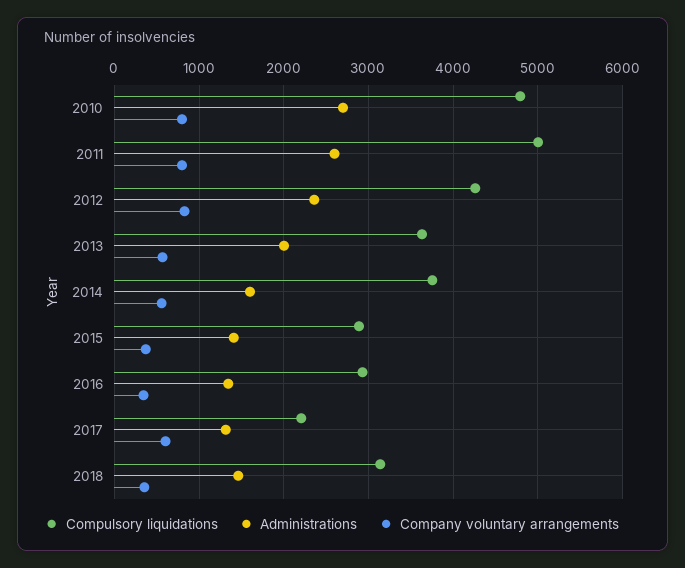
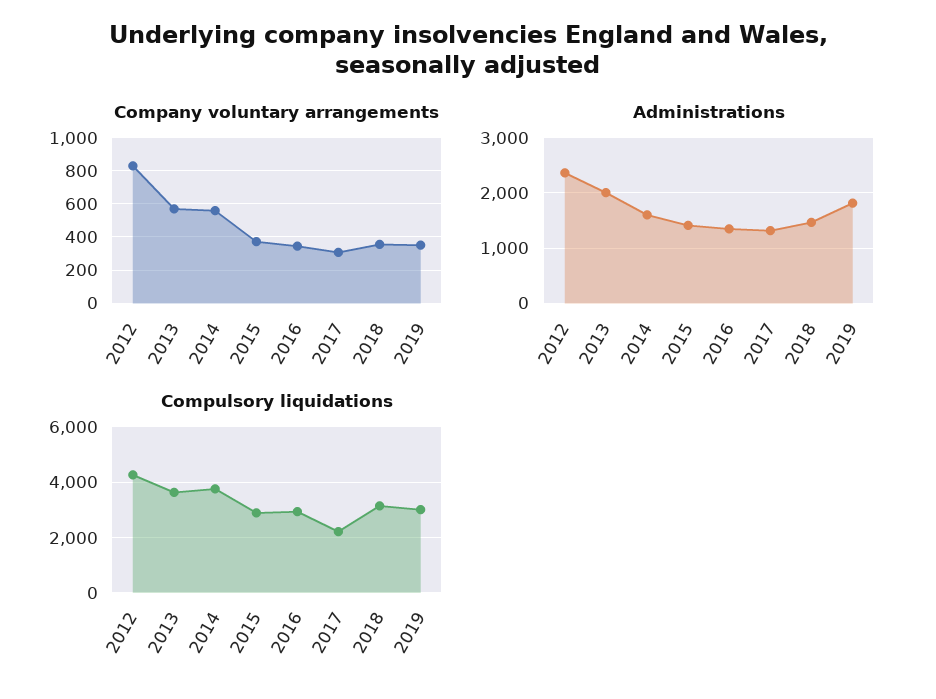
Compulsory liquidations, 2010: 4800 -> none
Administrations, 2010: 2700 -> none
Company voluntary arrangements, 2010: 800 -> none
Compulsory liquidations, 2011: 5000 -> none
Administrations, 2011: 2600 -> none
Company voluntary arrangements, 2011: 800 -> none
Company voluntary arrangements, 2017: 600 -> 300
Company voluntary arrangements, 2019: none -> 350
Administrations, 2019: none -> 1800
Compulsory liquidations, 2019: none -> 3000

